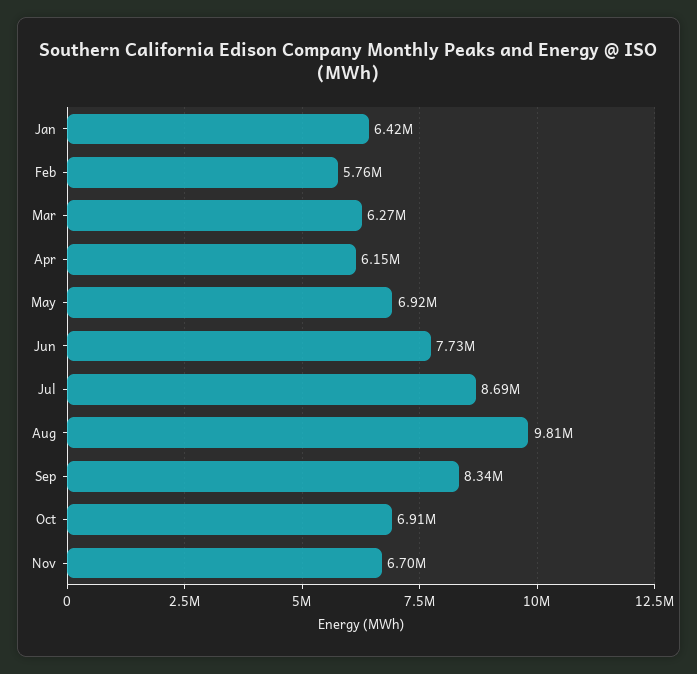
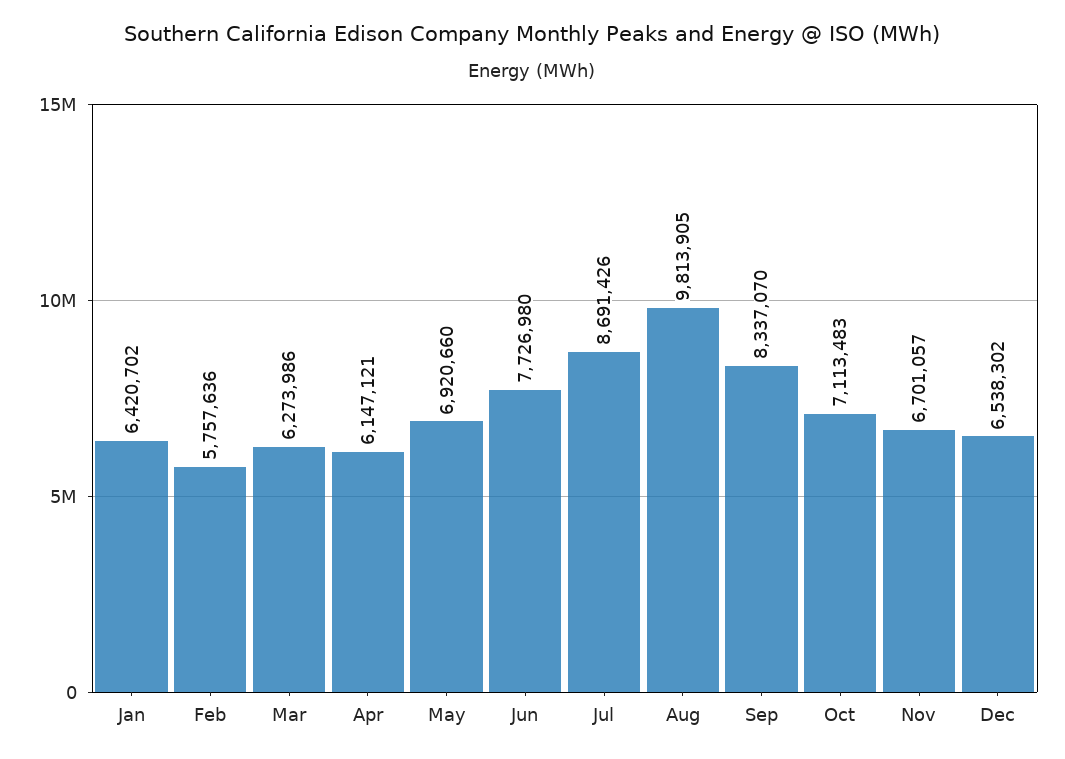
Oct: 6910000 -> 7113483
Dec: none -> 6538302

